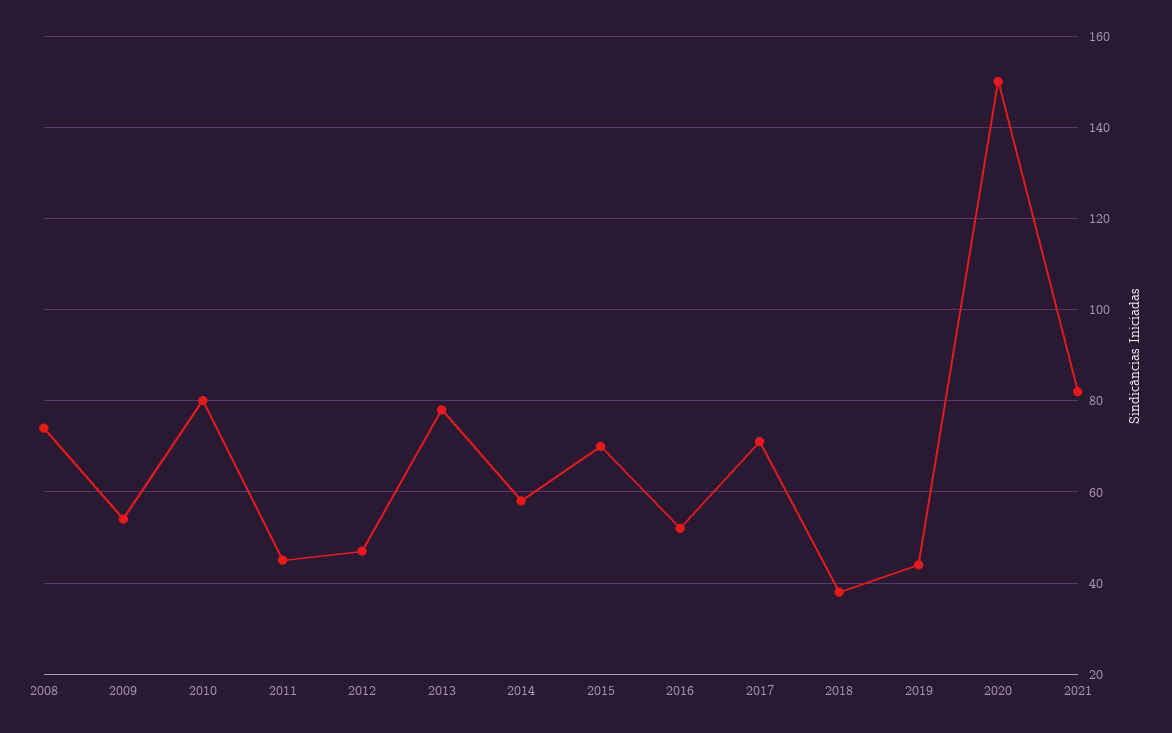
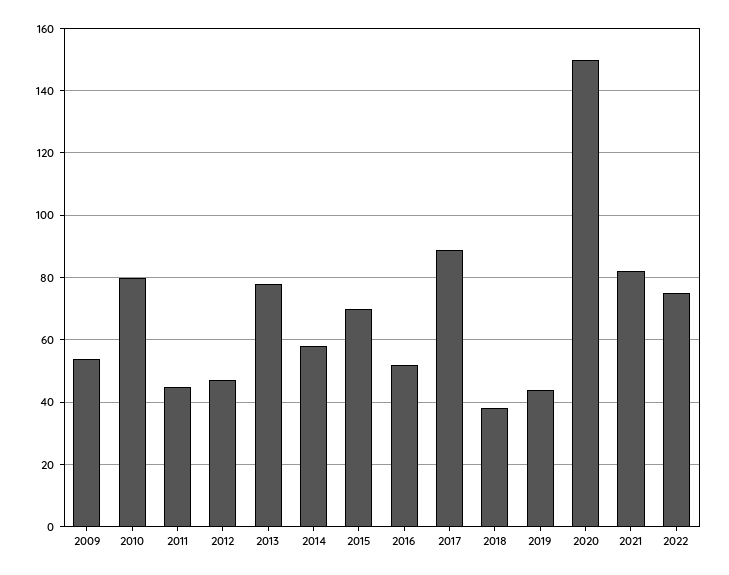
2008: 75 -> none
2017: 70 -> 90
2022: none -> 75

